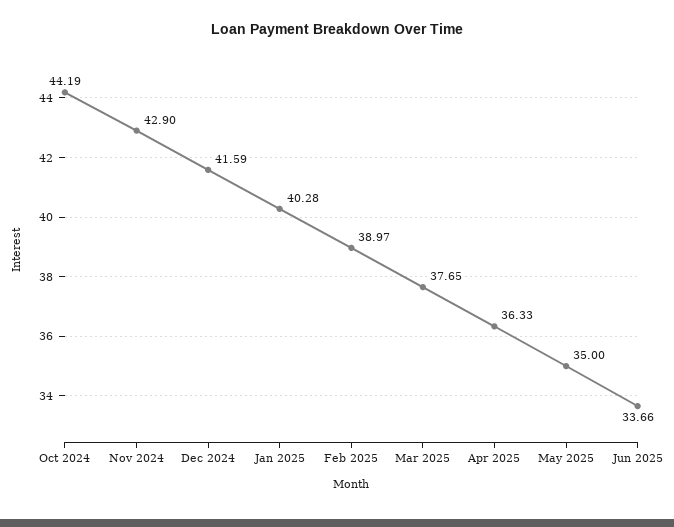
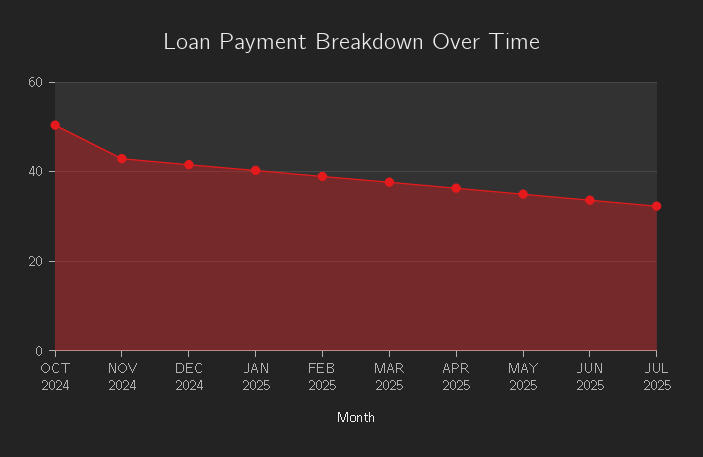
Oct 2024: 44.19 -> 50
JUL 2025: none -> 32

